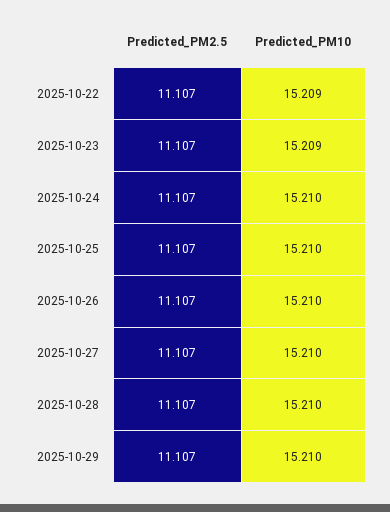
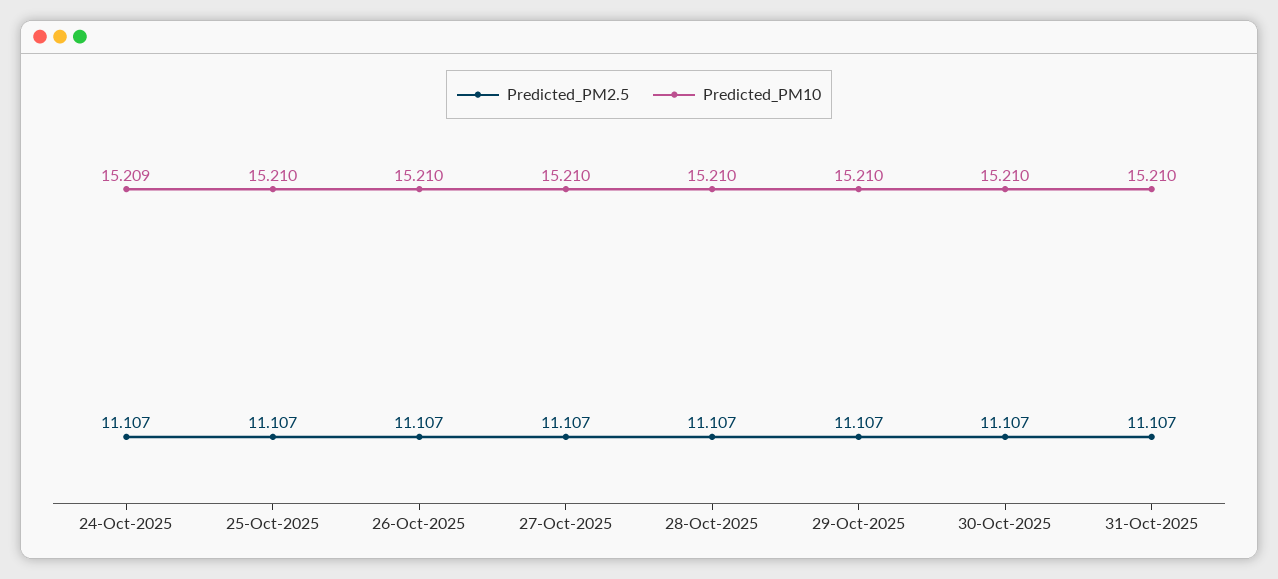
Predicted_PM2.5, 2025-10-22: 11.107 -> none
Predicted_PM10, 2025-10-22: 15.209 -> none
Predicted_PM2.5, 2025-10-23: 11.107 -> none
Predicted_PM10, 2025-10-23: 15.209 -> none
Predicted_PM10, 2025-10-24: 15.21 -> 15.209
Predicted_PM2.5, 30-Oct-2025: none -> 11.107
Predicted_PM10, 30-Oct-2025: none -> 15.21
Predicted_PM2.5, 31-Oct-2025: none -> 11.107
Predicted_PM10, 31-Oct-2025: none -> 15.21

